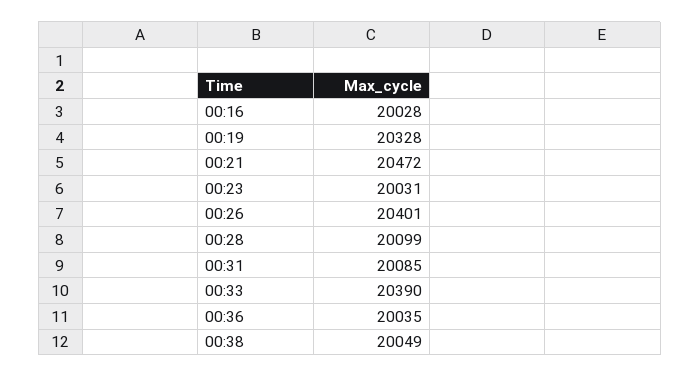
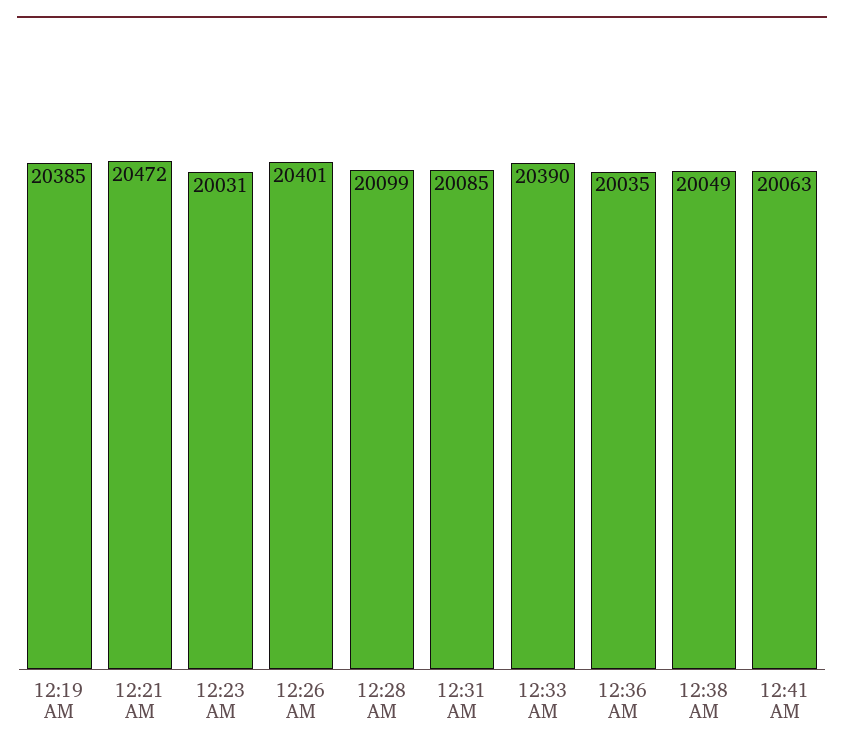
00:16: 20028 -> none
00:19: 20328 -> 20385
12:41 AM: none -> 20063

